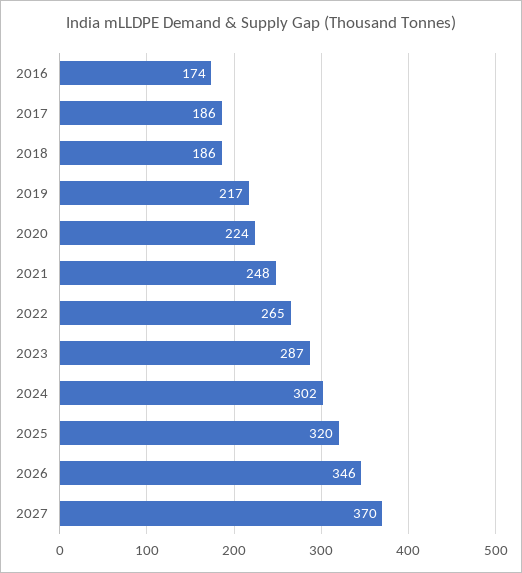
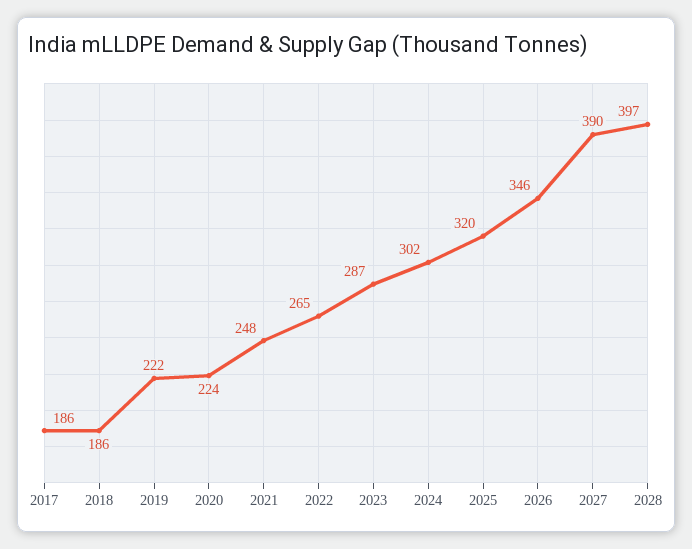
2016: 174 -> none
2019: 217 -> 222
2027: 370 -> 390
2028: none -> 397

